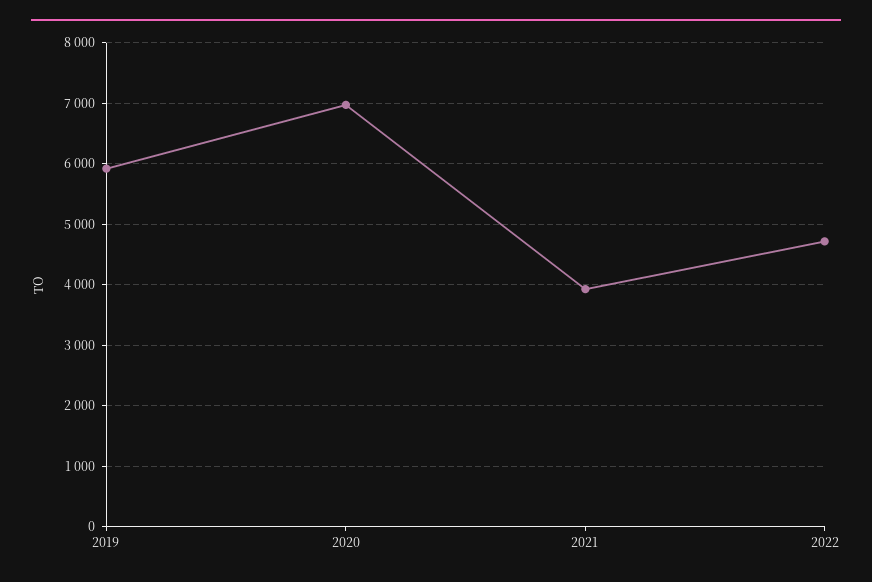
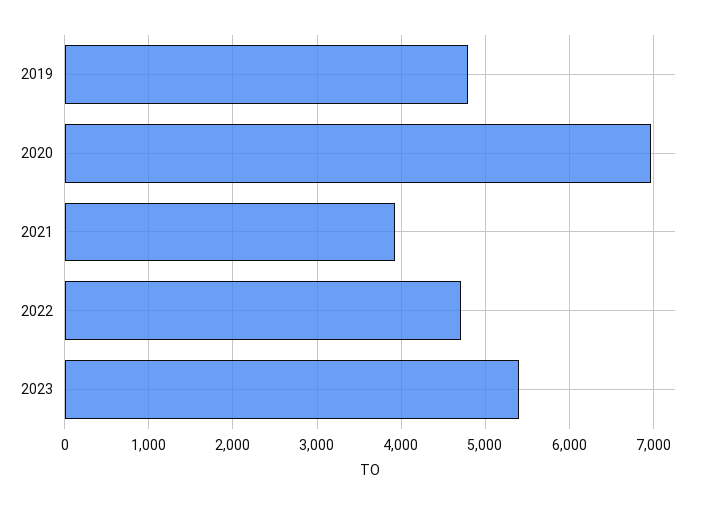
2019: 5900 -> 4800
2023: none -> 5400

